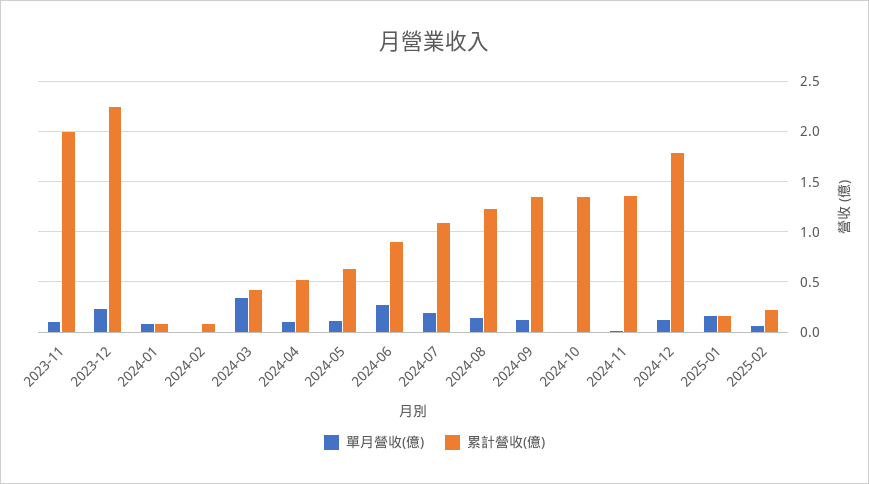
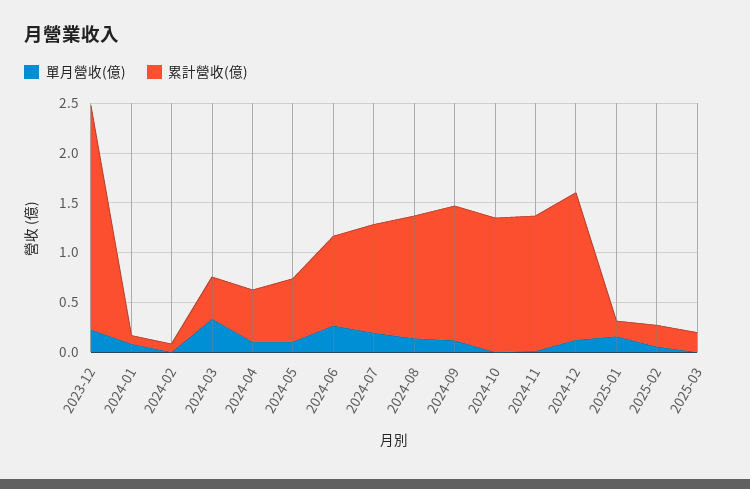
單月營收(億), 2023-11: 0.1 -> none
累計營收(億), 2023-11: 2 -> none
累計營收(億), 2024-12: 1.8 -> 1.5
單月營收(億), 2025-03: none -> 0
累計營收(億), 2025-03: none -> 0.2

